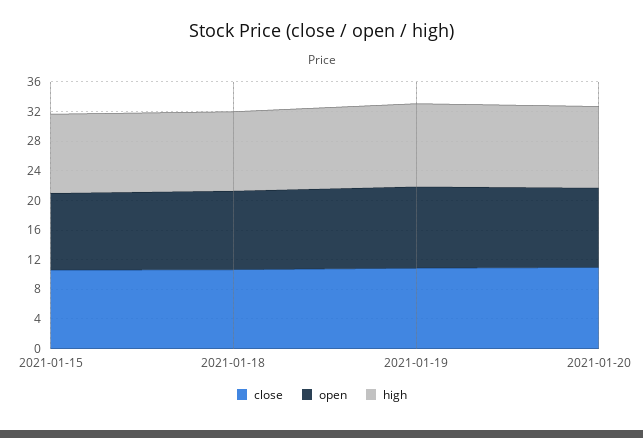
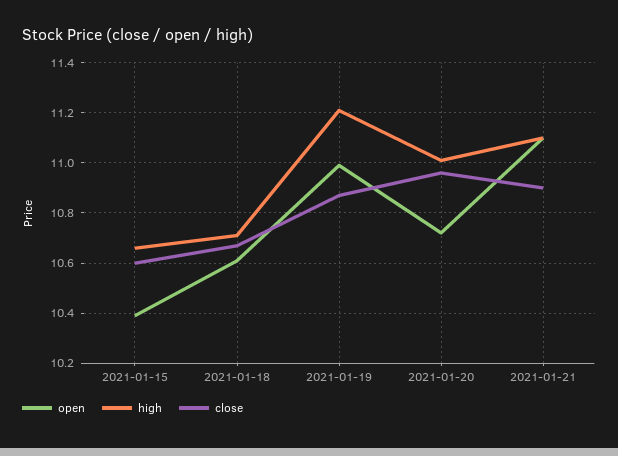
open, 2021-01-21: none -> 11.1
high, 2021-01-21: none -> 11.1
close, 2021-01-21: none -> 10.9

